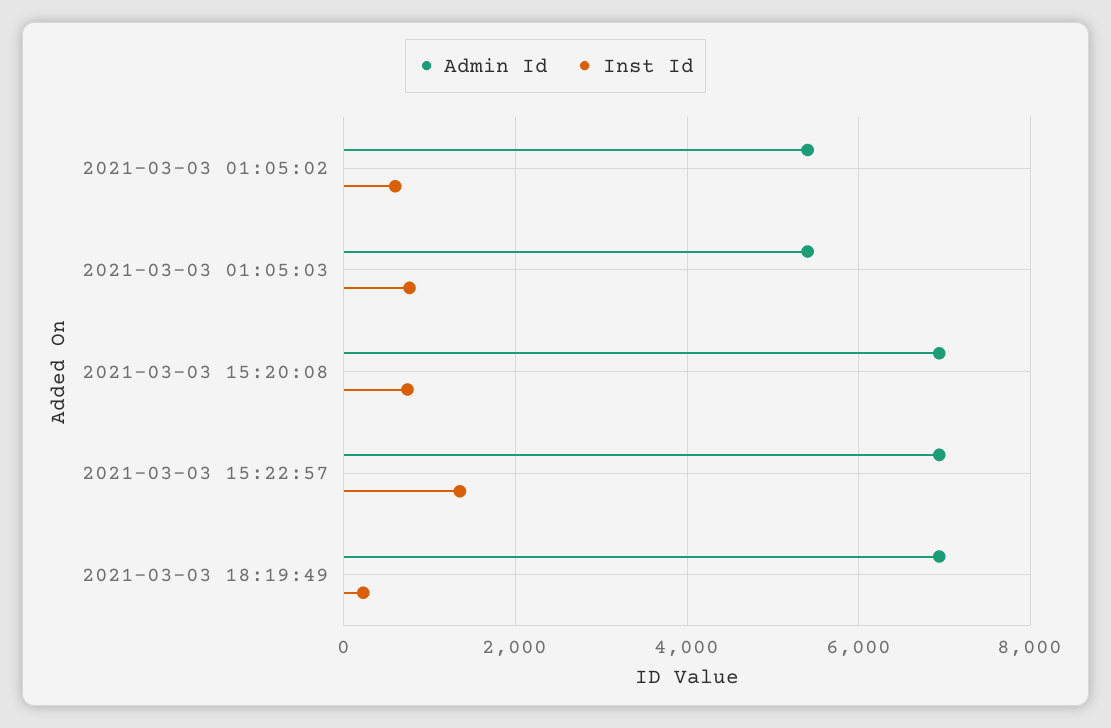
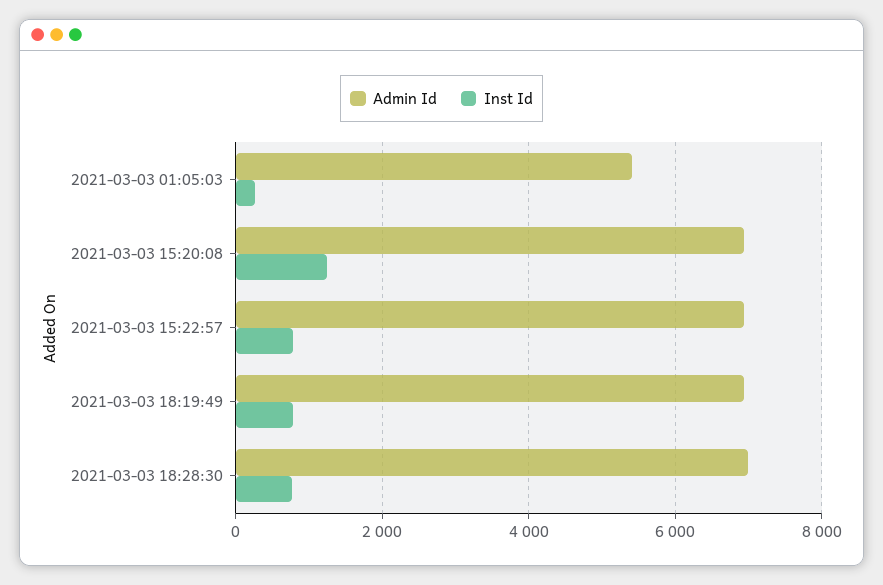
Admin Id, 2021-03-03 01:05:02: 5400 -> none
Inst Id, 2021-03-03 01:05:02: 600 -> none
Inst Id, 2021-03-03 01:05:03: 800 -> 200
Inst Id, 2021-03-03 15:20:08: 800 -> 1200
Inst Id, 2021-03-03 15:22:57: 1400 -> 800
Inst Id, 2021-03-03 18:19:49: 200 -> 800
Admin Id, 2021-03-03 18:28:30: none -> 7000
Inst Id, 2021-03-03 18:28:30: none -> 800

